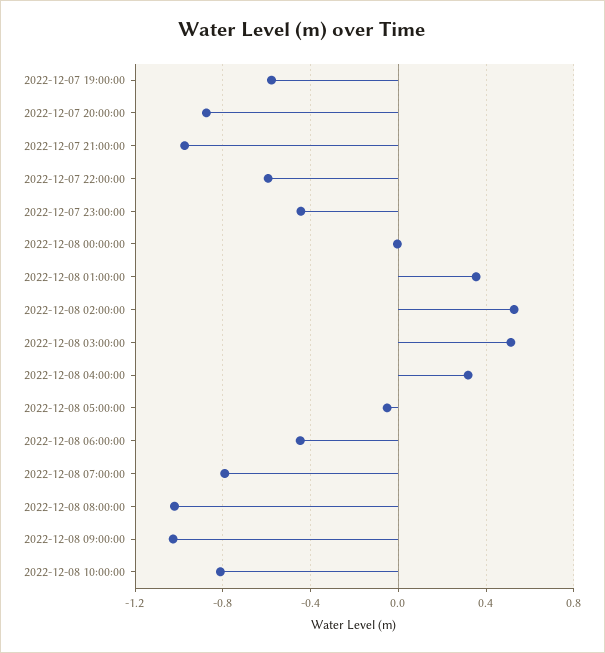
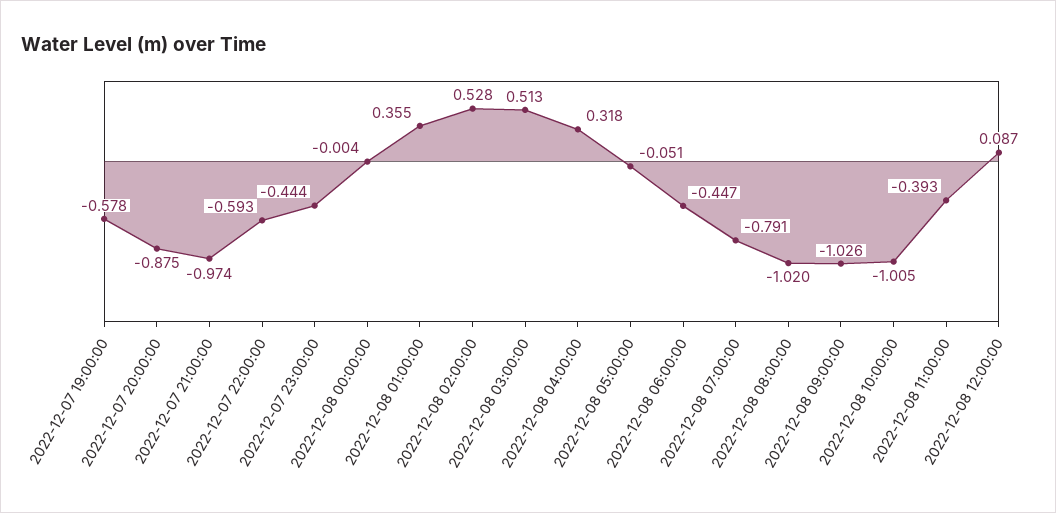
2022-12-08 10:00:00: -0.8 -> -1.005
2022-12-08 11:00:00: none -> -0.393
2022-12-08 12:00:00: none -> 0.087

